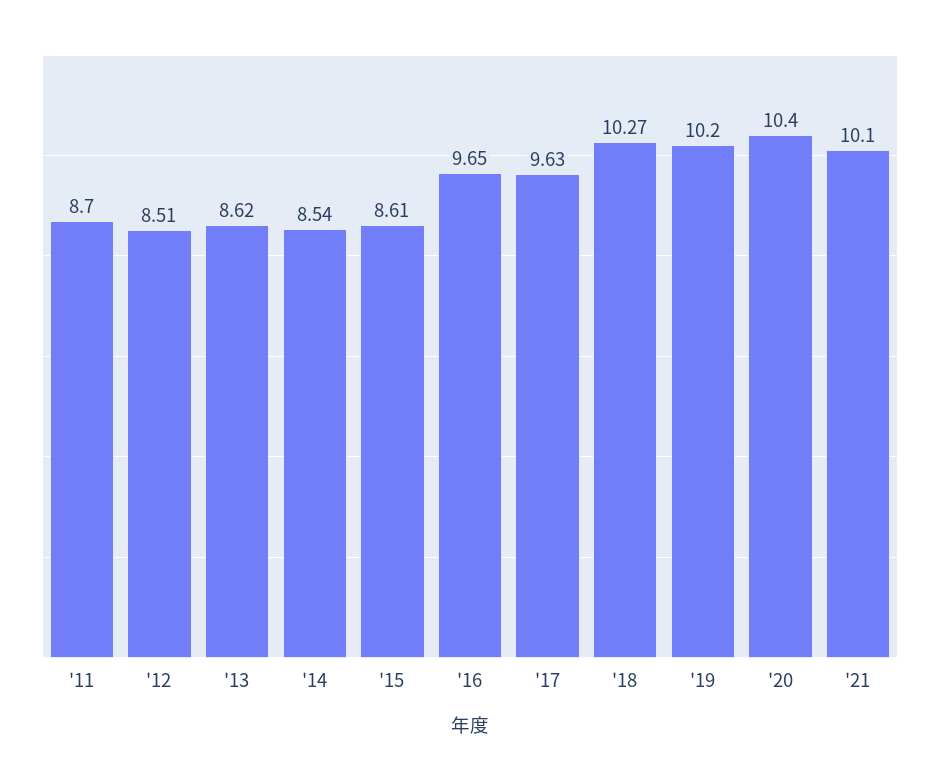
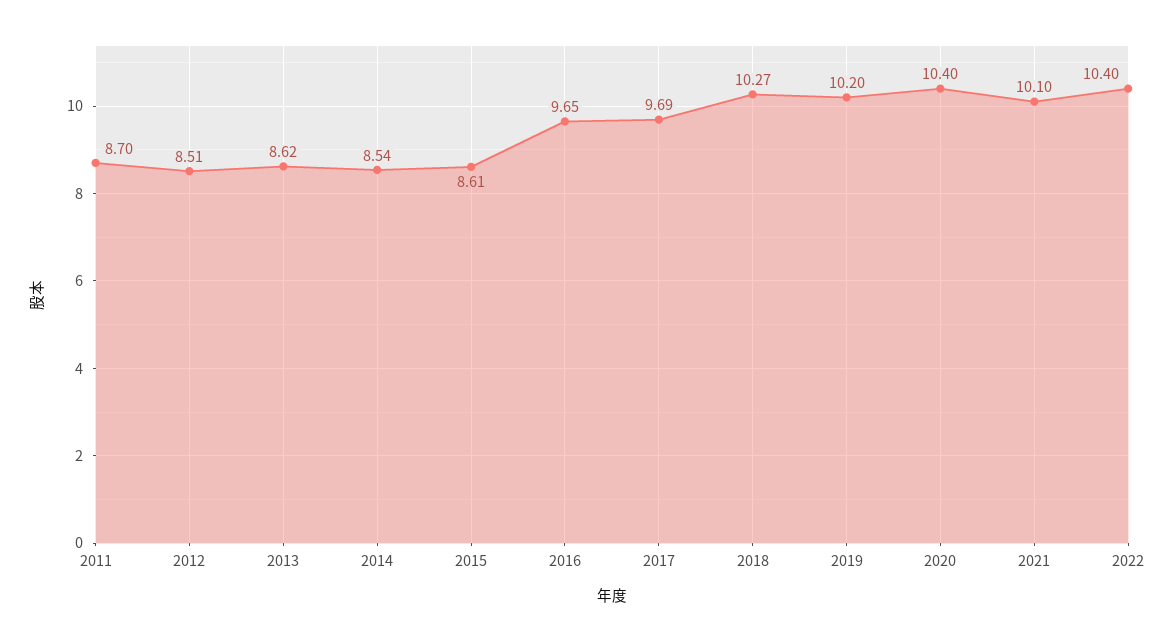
'17: 9.63 -> 9.69
2022: none -> 10.4

